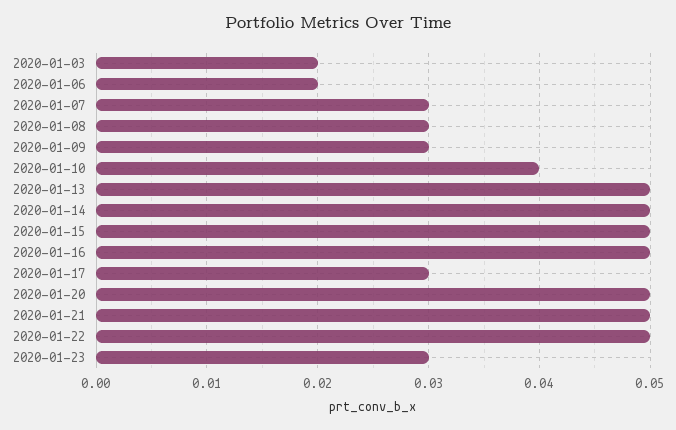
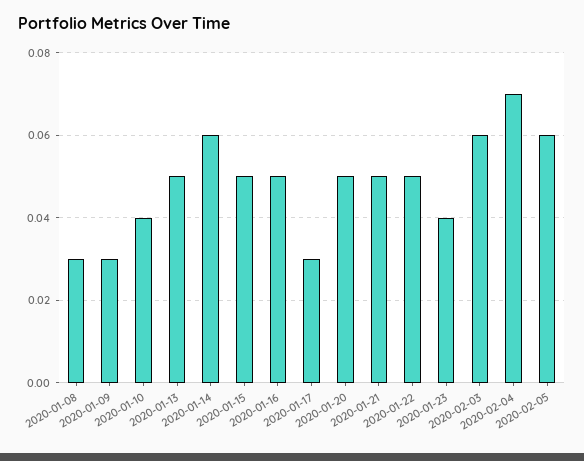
2020-01-03: 0.02 -> none
2020-01-06: 0.02 -> none
2020-01-07: 0.03 -> none
2020-01-14: 0.05 -> 0.06
2020-01-23: 0.03 -> 0.04
2020-02-03: none -> 0.06
2020-02-04: none -> 0.07
2020-02-05: none -> 0.06

